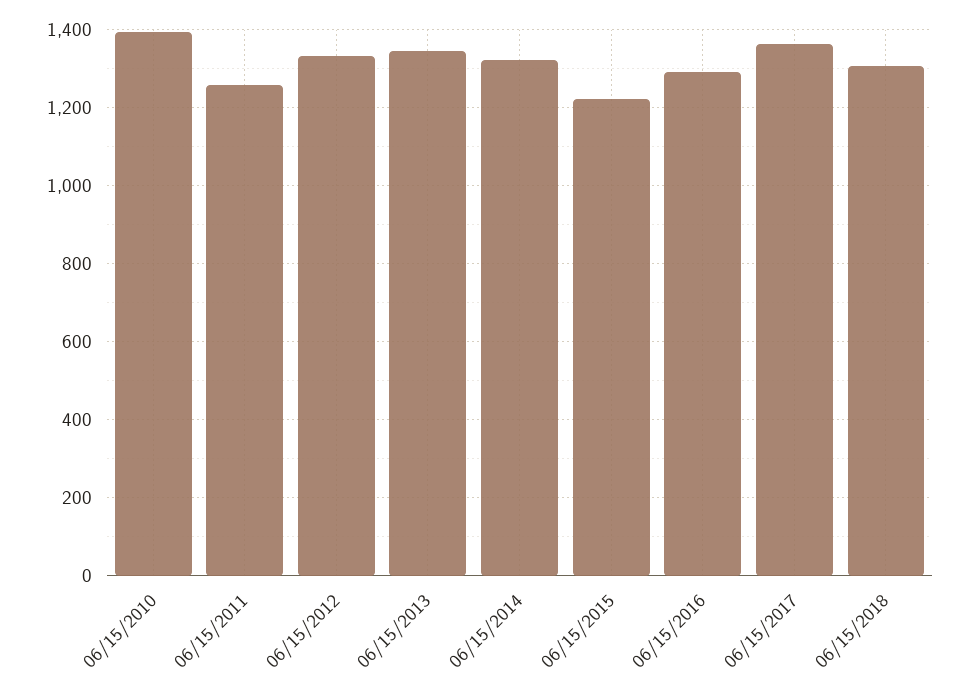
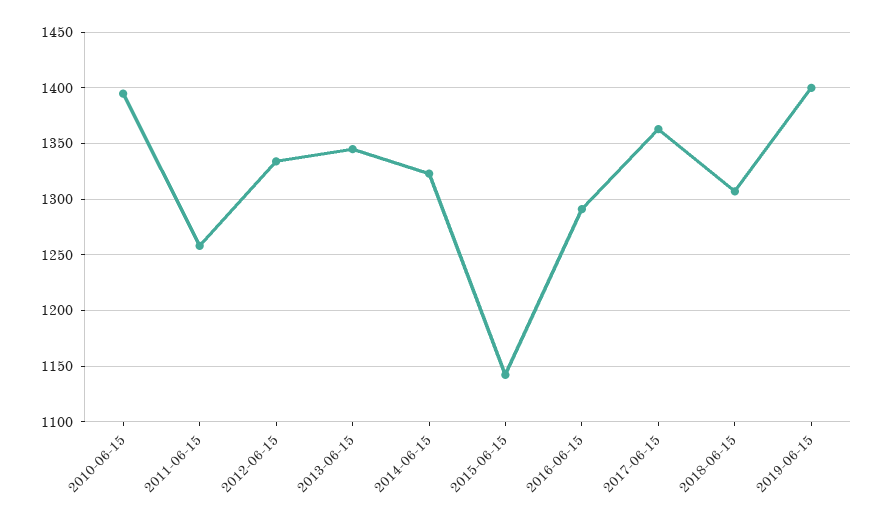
06/15/2015: 1220 -> 1140
2019-06-15: none -> 1400

